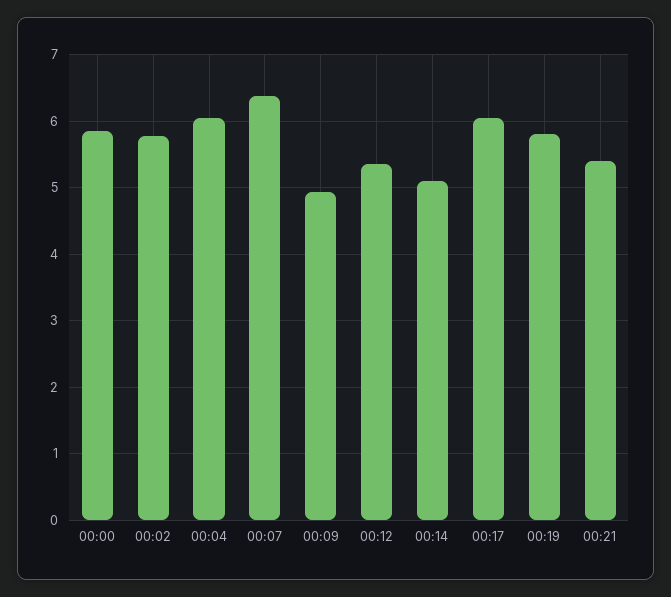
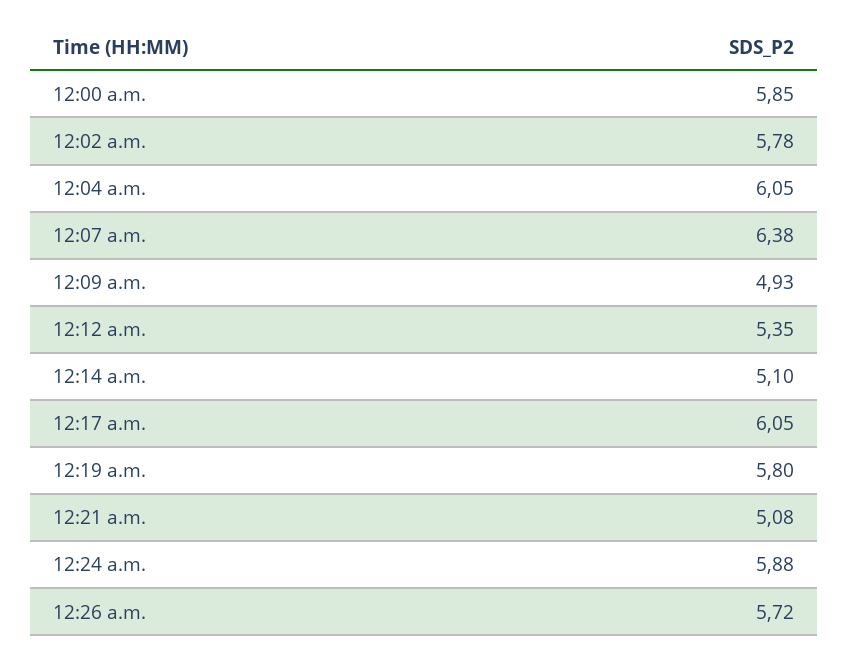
00:21: 5.4 -> 5.08
12:24 a.m.: none -> 5.88
12:26 a.m.: none -> 5.72

